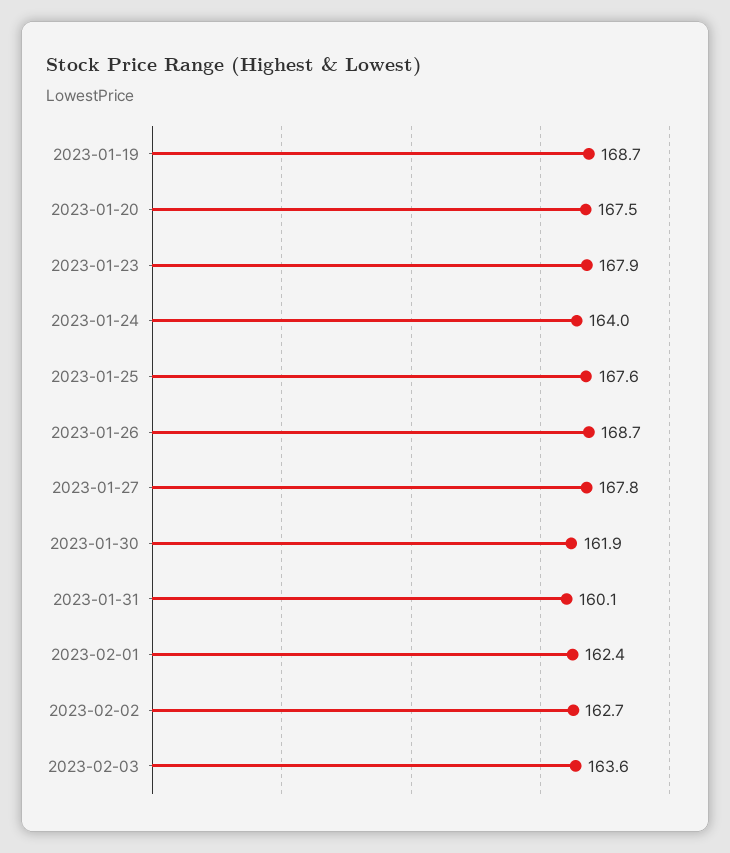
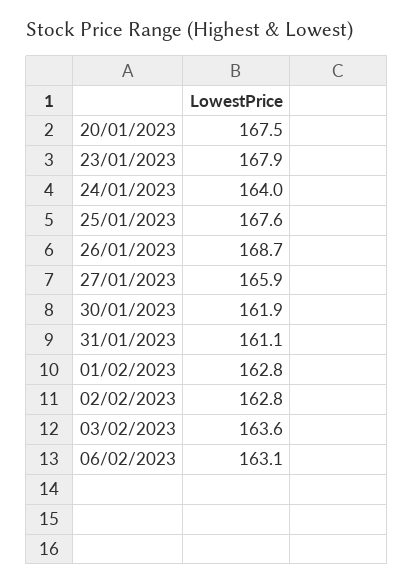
2023-01-19: 168.7 -> none
2023-01-27: 167.8 -> 165.9
2023-01-31: 160.1 -> 161.1
2023-02-01: 162.4 -> 162.8
2023-02-02: 162.7 -> 162.8
06/02/2023: none -> 163.1

